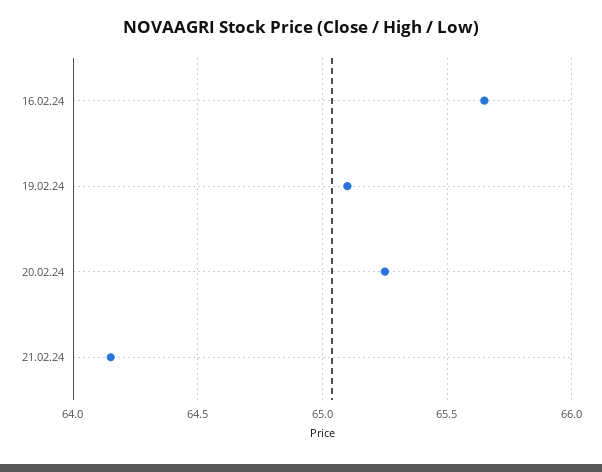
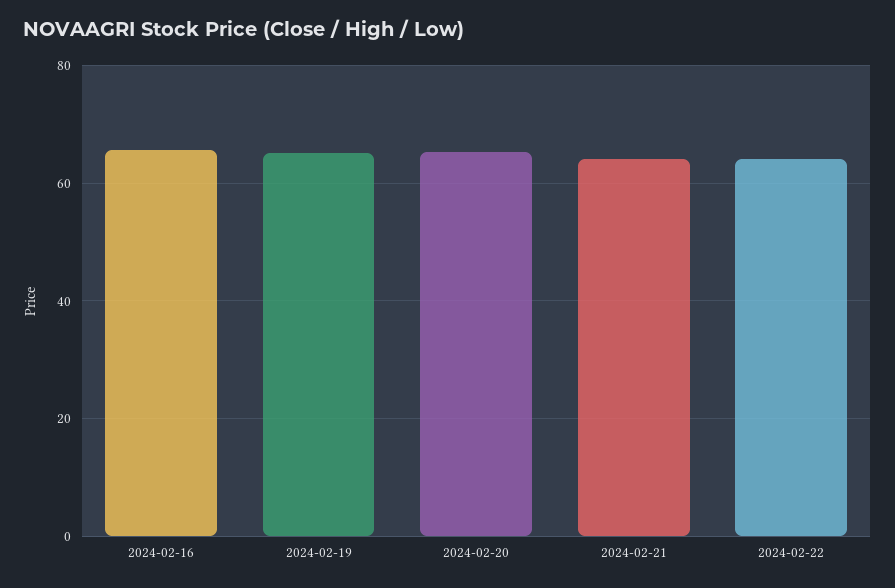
2024-02-22: none -> 64

